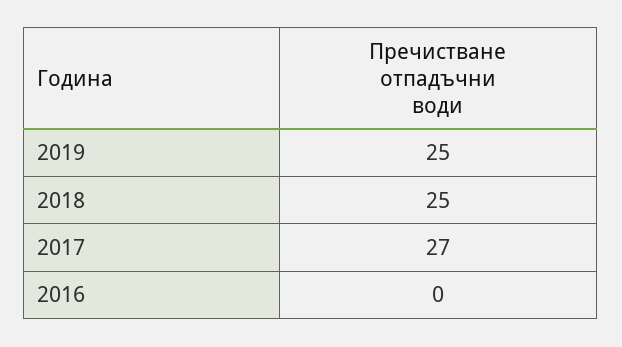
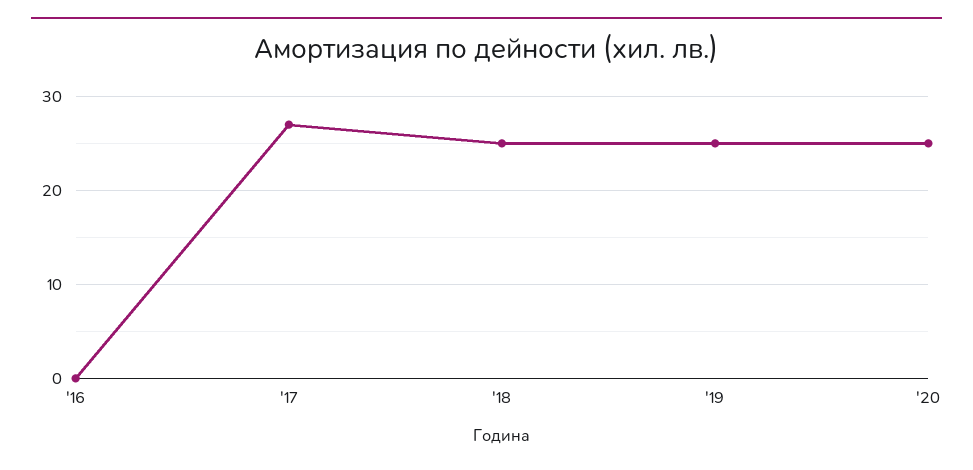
'20: none -> 25

